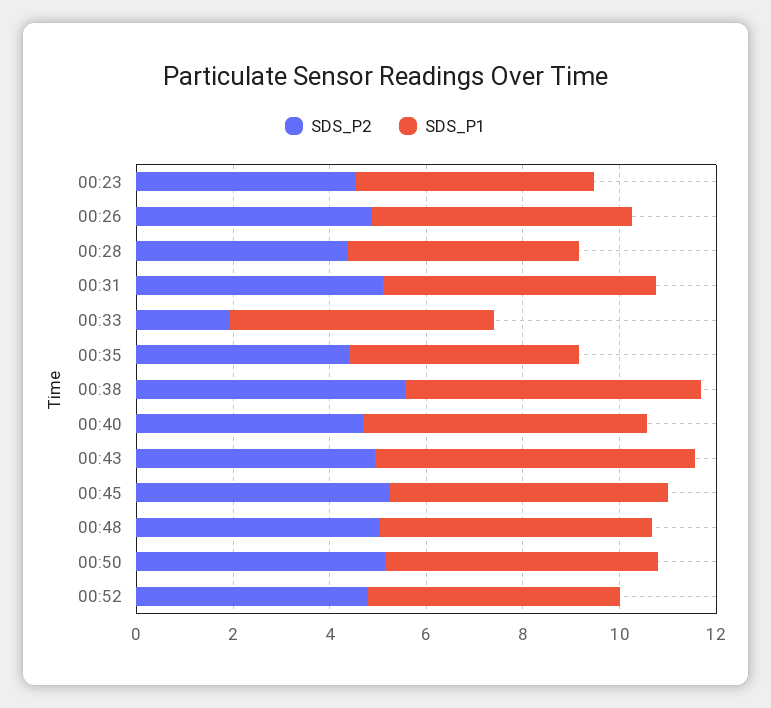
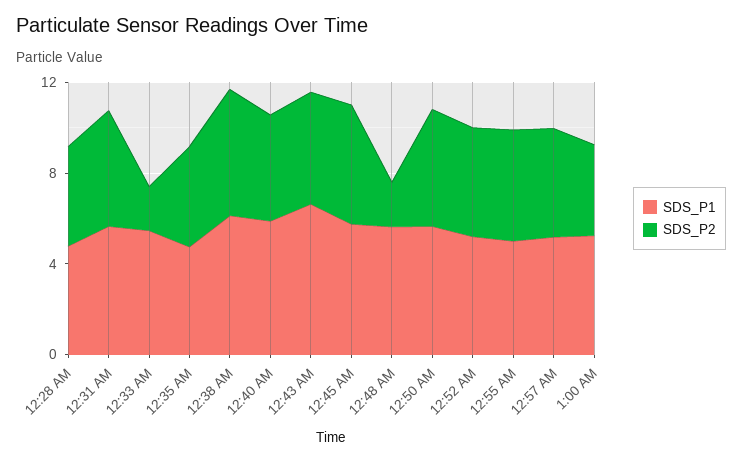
SDS_P2, 00:23: 4.5 -> none
SDS_P1, 00:23: 5 -> none
SDS_P2, 00:26: 5 -> none
SDS_P1, 00:26: 5.5 -> none
SDS_P2, 00:48: 5 -> 2
SDS_P1, 12:55 AM: none -> 5
SDS_P2, 12:55 AM: none -> 5
SDS_P1, 12:57 AM: none -> 5
SDS_P2, 12:57 AM: none -> 5
SDS_P1, 1:00 AM: none -> 5
SDS_P2, 1:00 AM: none -> 4

